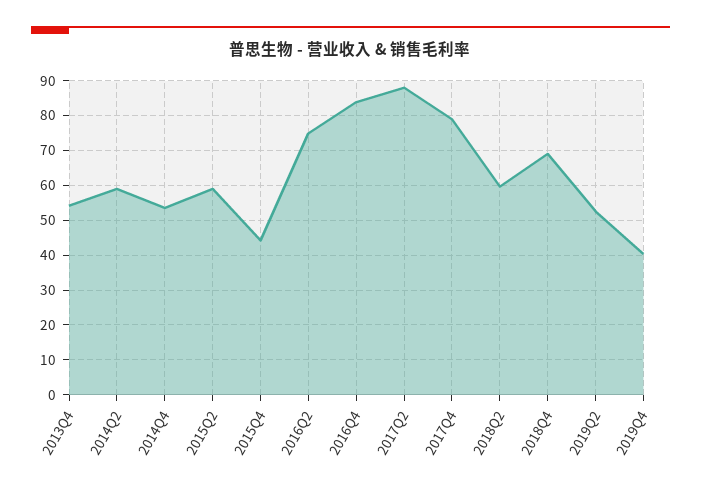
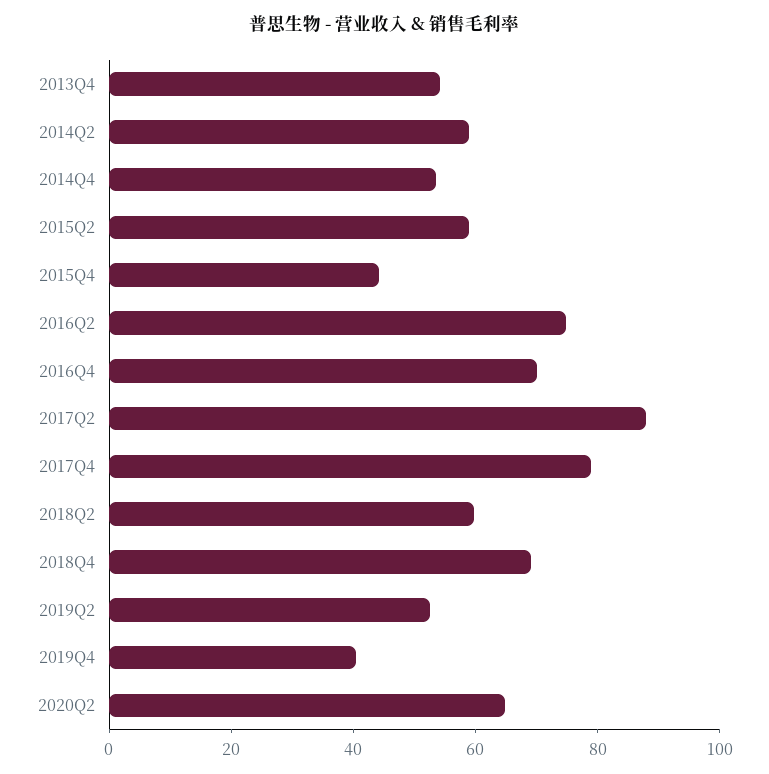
2016Q4: 84 -> 70
2020Q2: none -> 65

